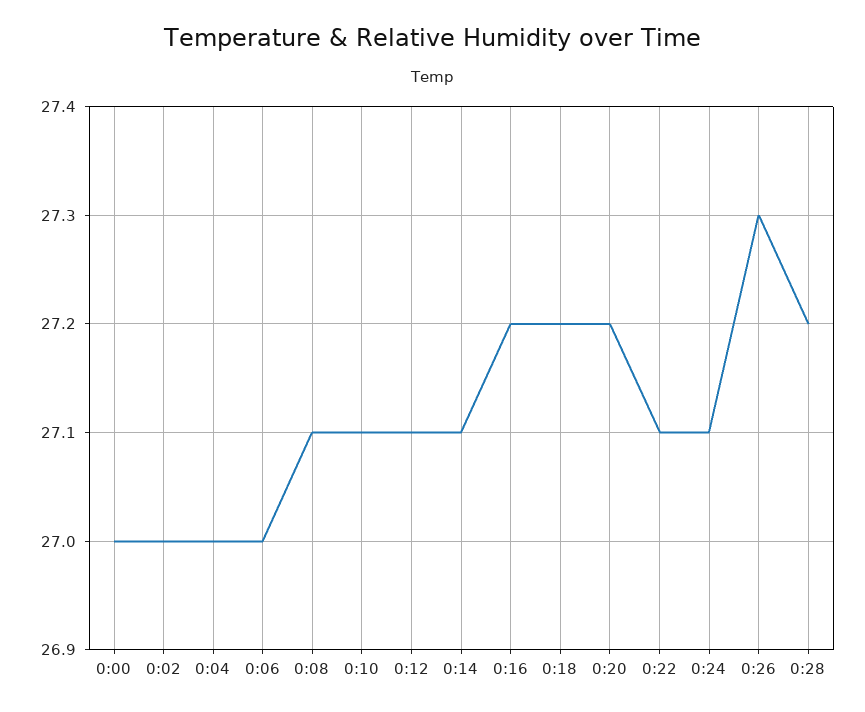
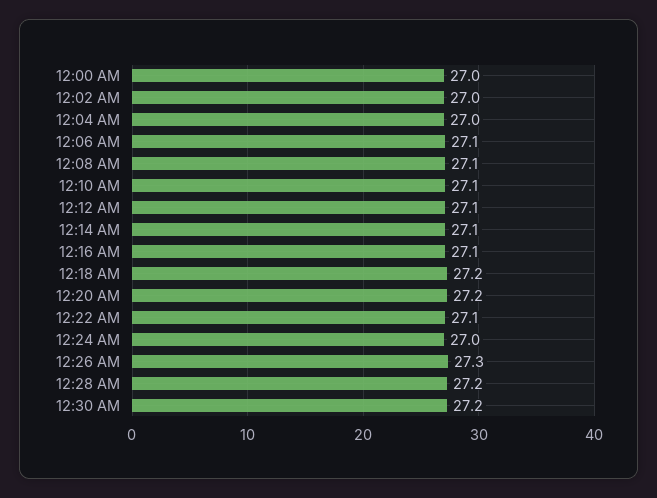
0:06: 27 -> 27.1
0:16: 27.2 -> 27.1
0:24: 27.1 -> 27
12:30 AM: none -> 27.2

